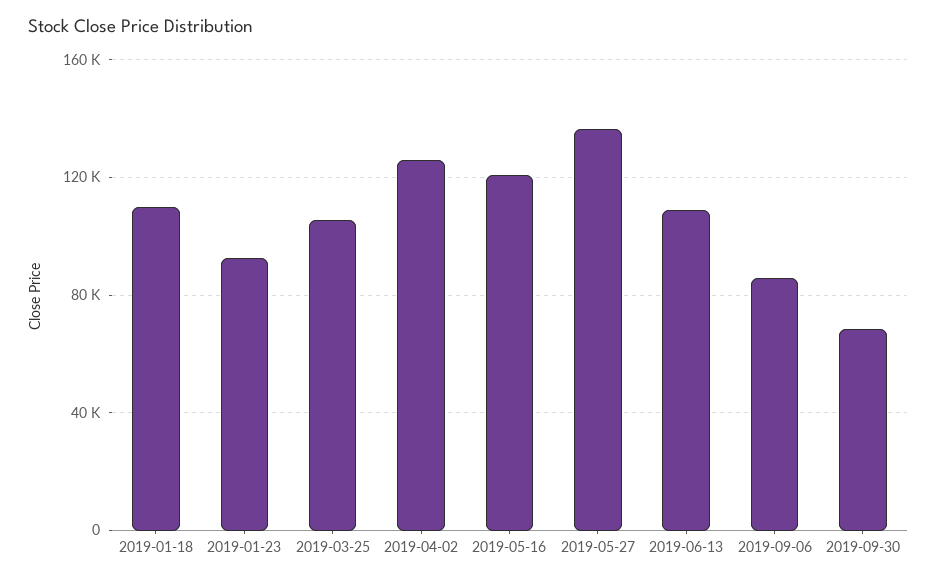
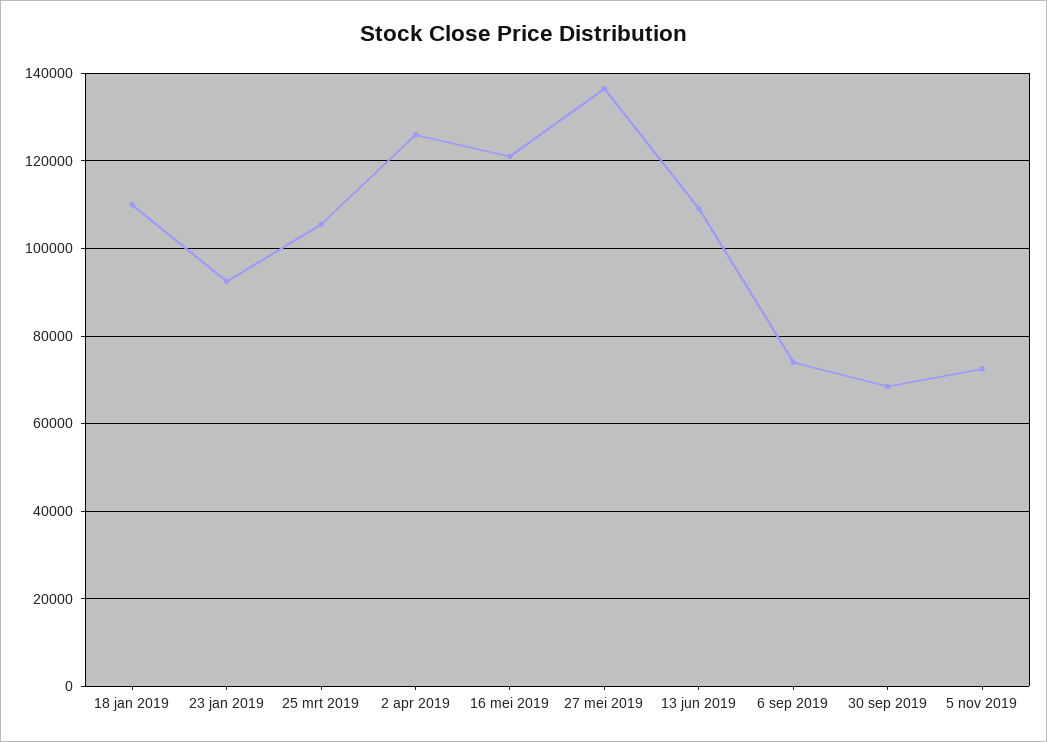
2019-09-06: 85000 -> 74000
5 nov 2019: none -> 72000

